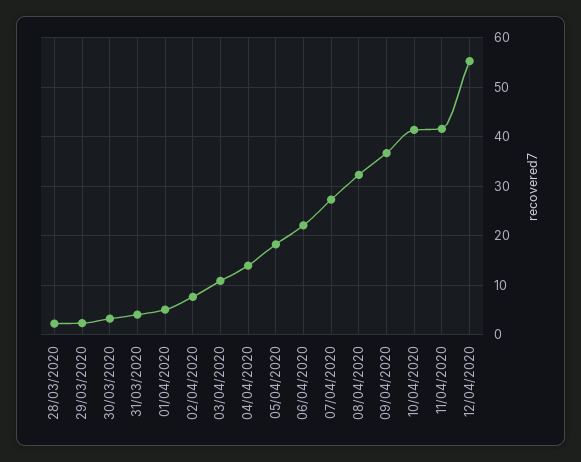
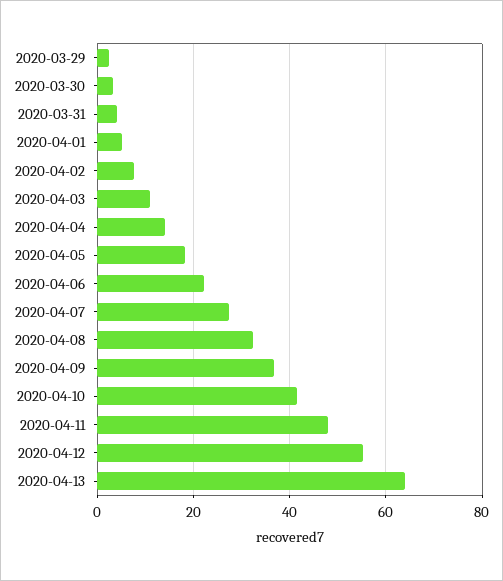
28/03/2020: 2 -> none
11/04/2020: 42 -> 48
2020-04-13: none -> 64

